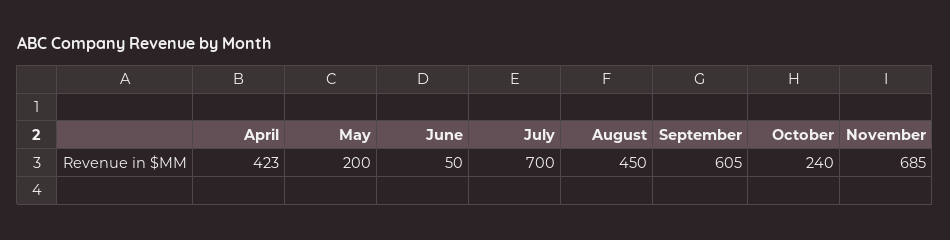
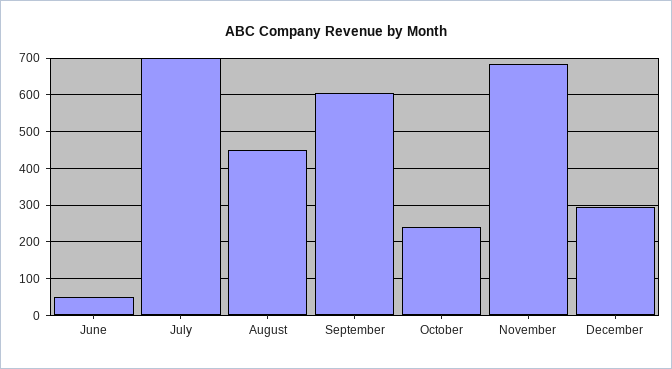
April: 423 -> none
May: 200 -> none
December: none -> 300

